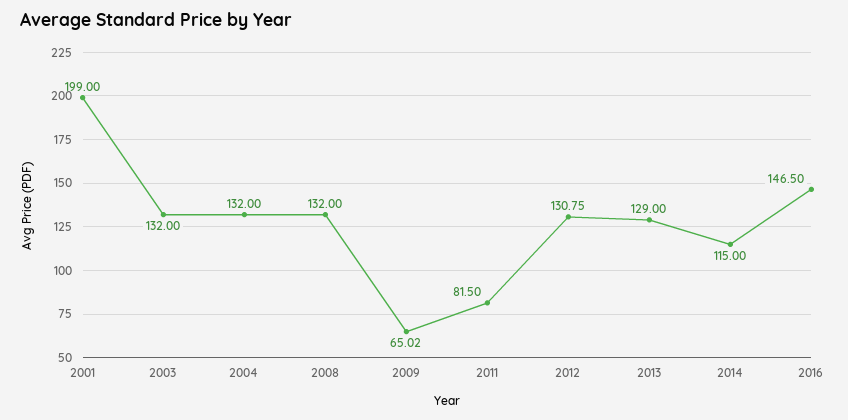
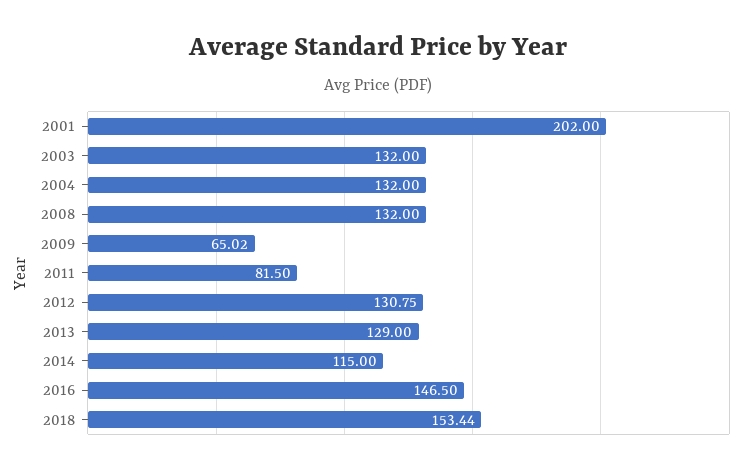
2001: 199 -> 202
2018: none -> 153.44

